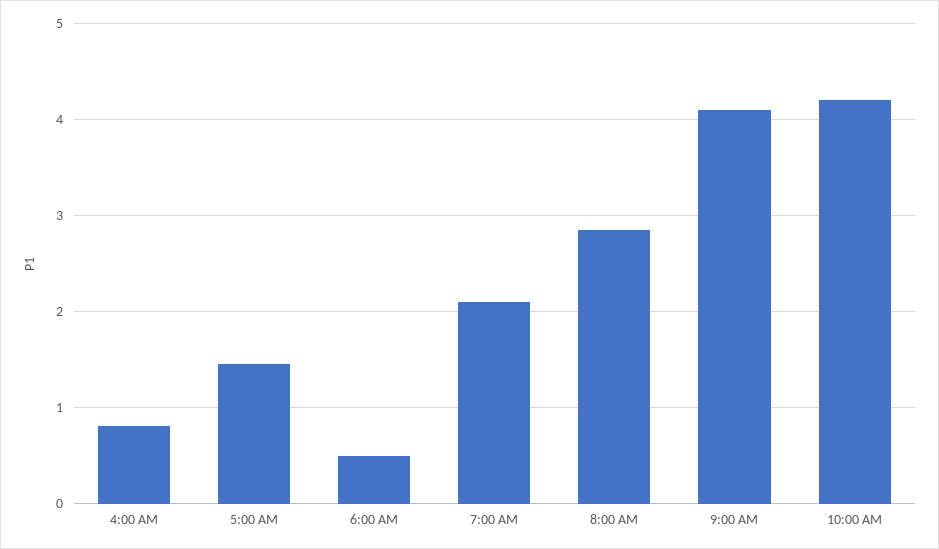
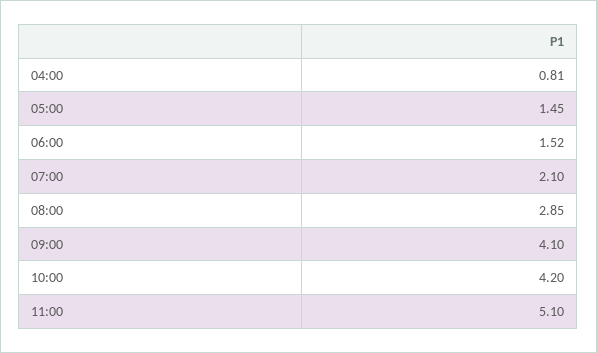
6:00 AM: 0.5 -> 1.52
11:00: none -> 5.1

